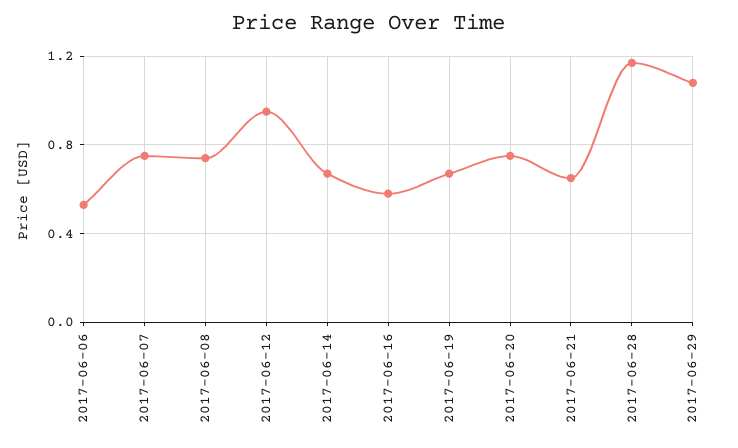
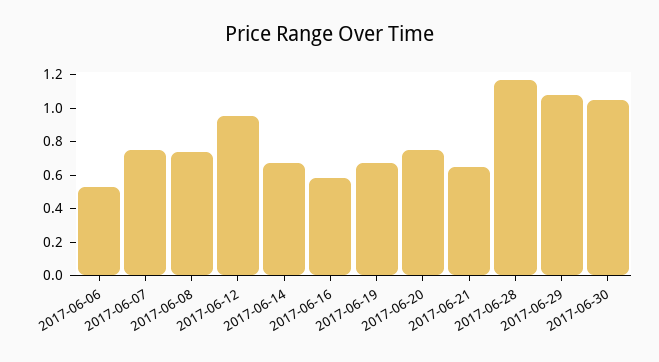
2017-06-30: none -> 1.05

